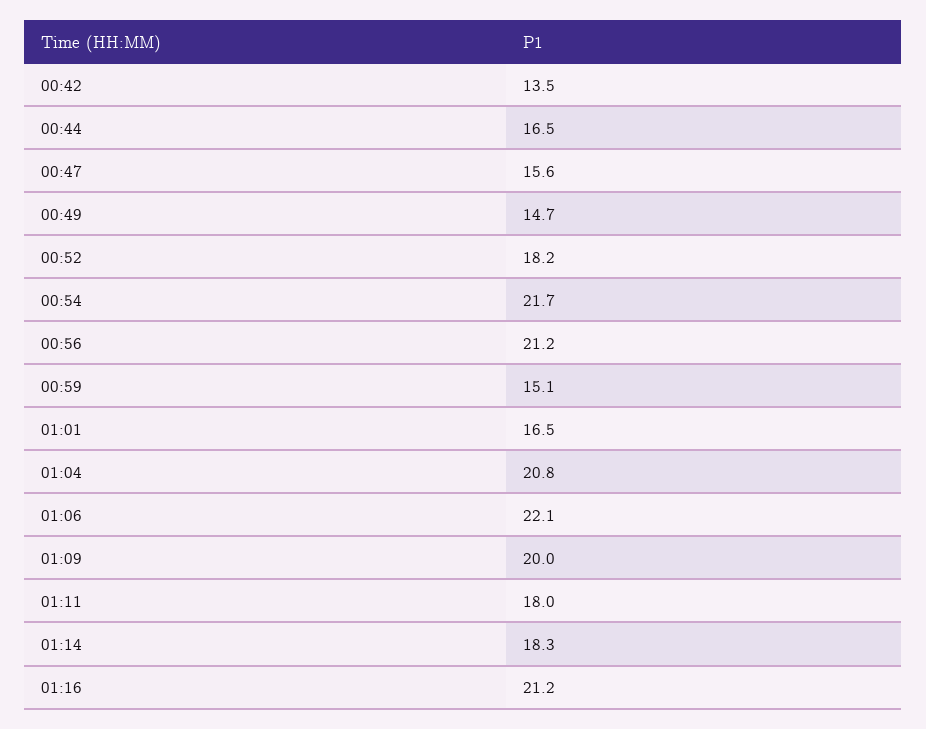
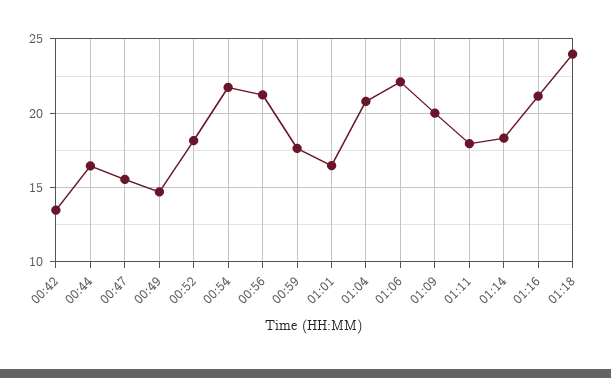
00:59: 15.1 -> 17.5
01:18: none -> 24

